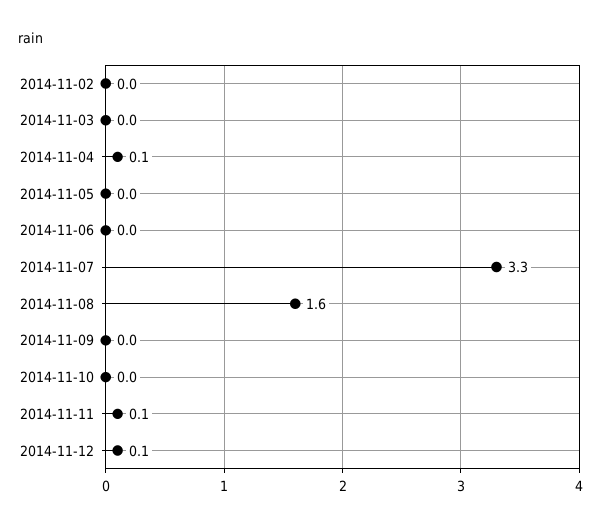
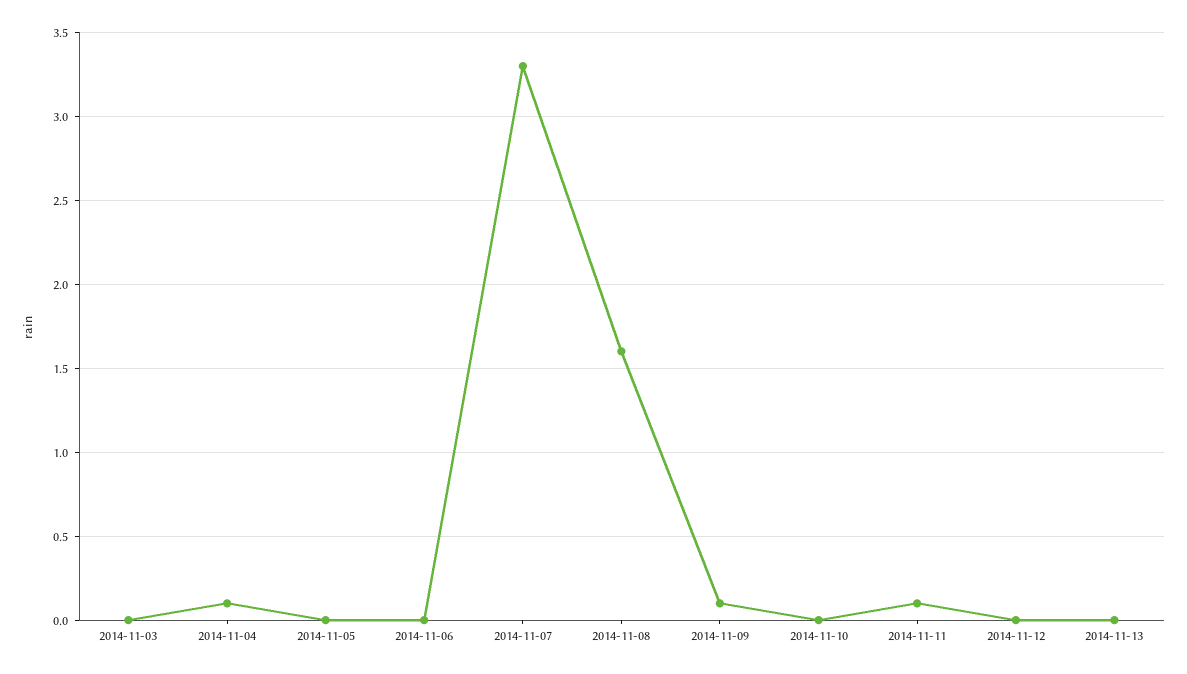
2014-11-02: 0 -> none
2014-11-09: 0 -> 0.1
2014-11-12: 0.1 -> 0
2014-11-13: none -> 0

